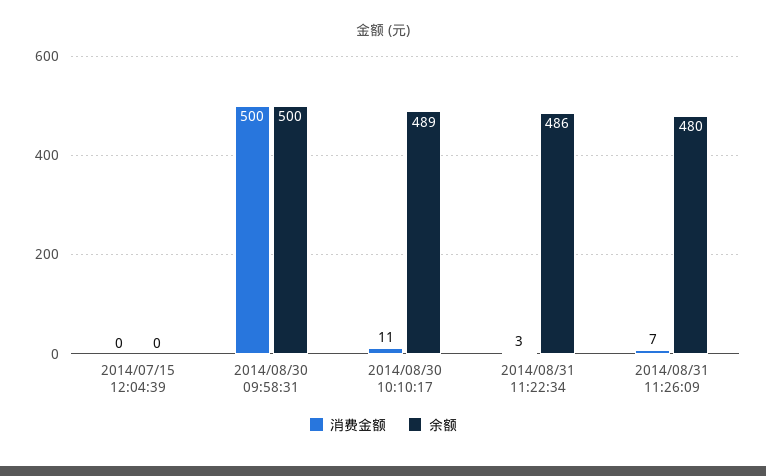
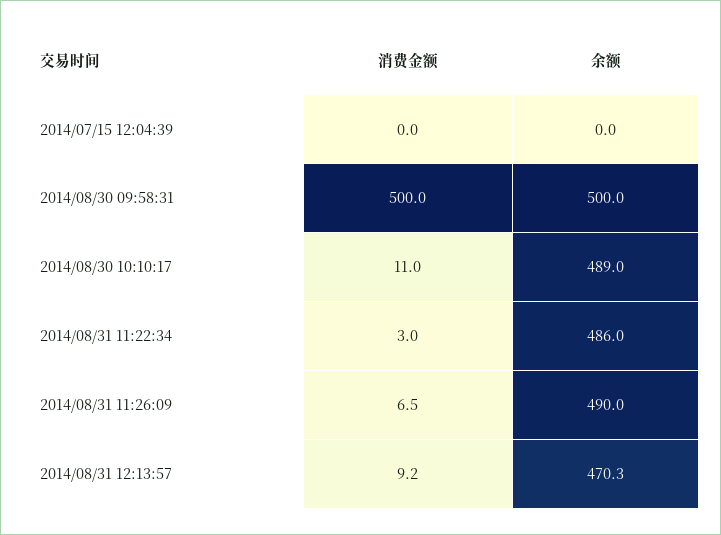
余额, 2014/08/31 11:26:09: 480 -> 490
消费金额, 2014/08/31 12:13:57: none -> 9.2
余额, 2014/08/31 12:13:57: none -> 470.3

